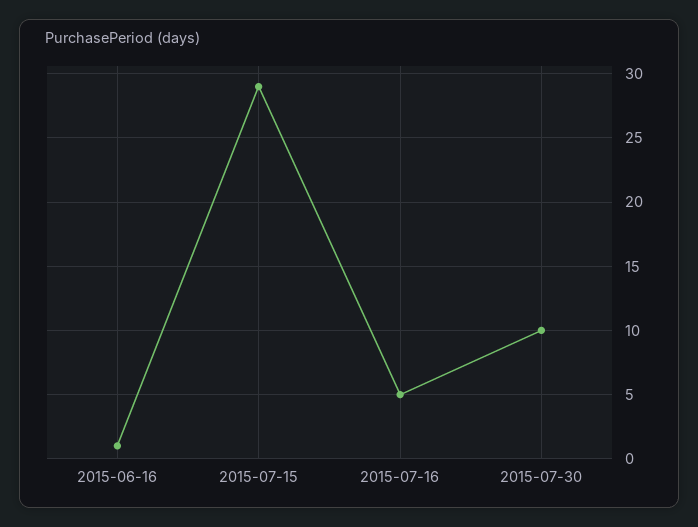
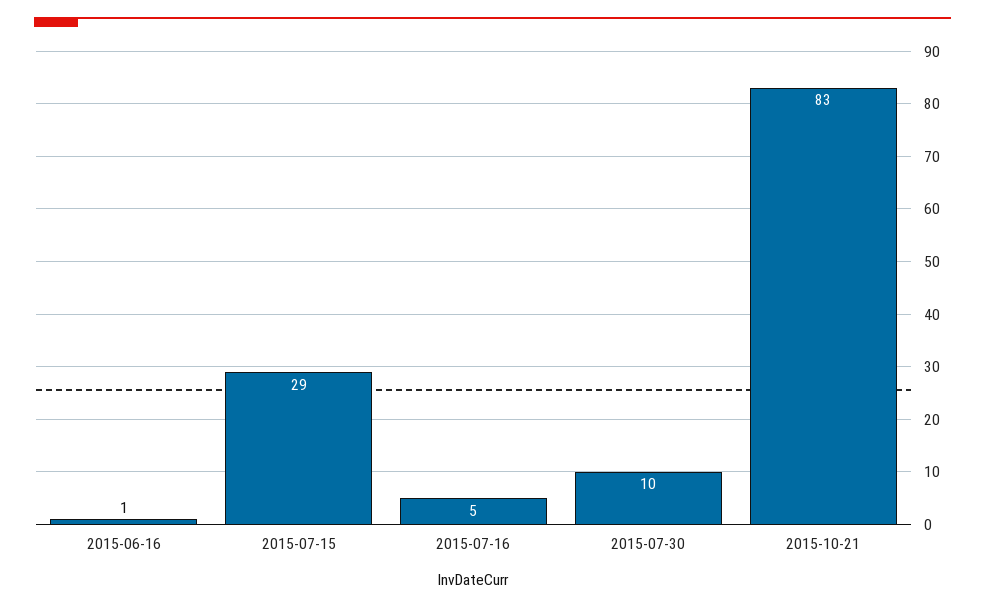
2015-10-21: none -> 83

